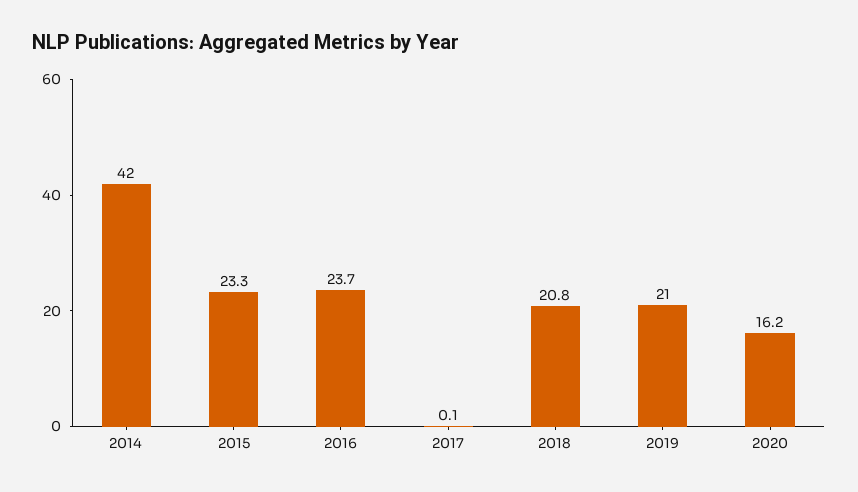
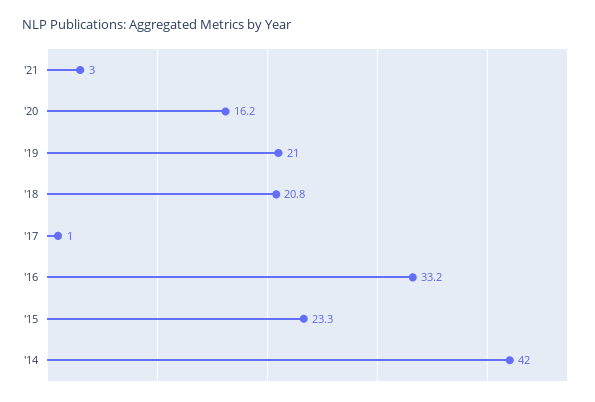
2016: 23.7 -> 33.2
2017: 0.1 -> 1
'21: none -> 3

